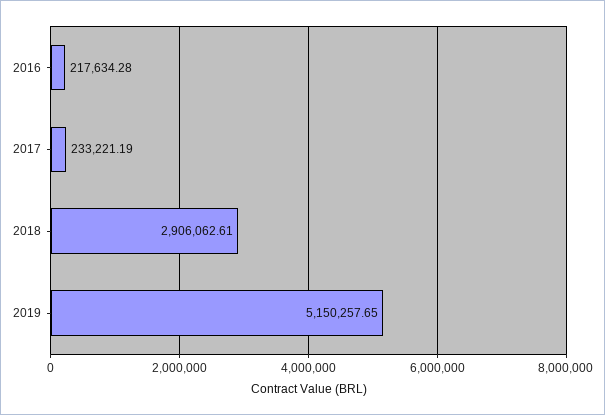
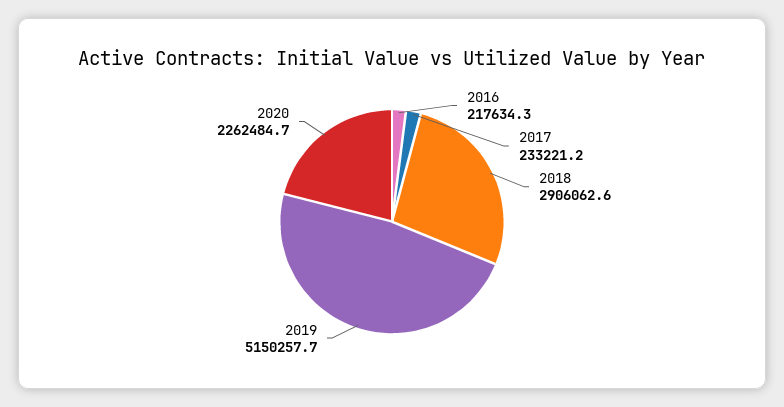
2020: none -> 2262484.7

